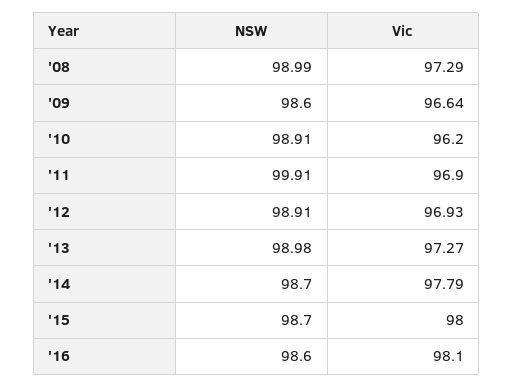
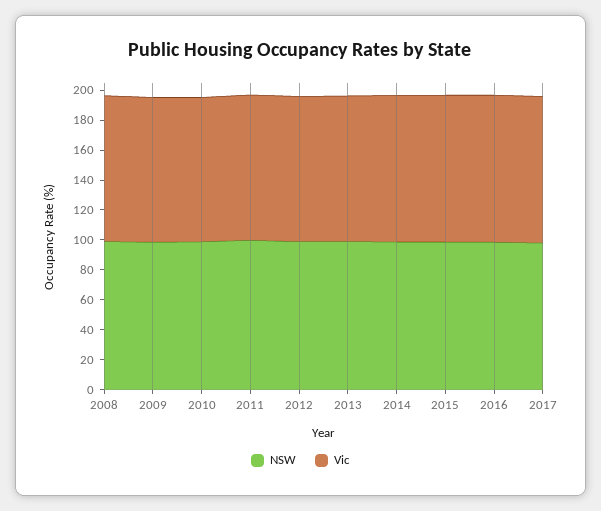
NSW, 2017: none -> 100
Vic, 2017: none -> 100

